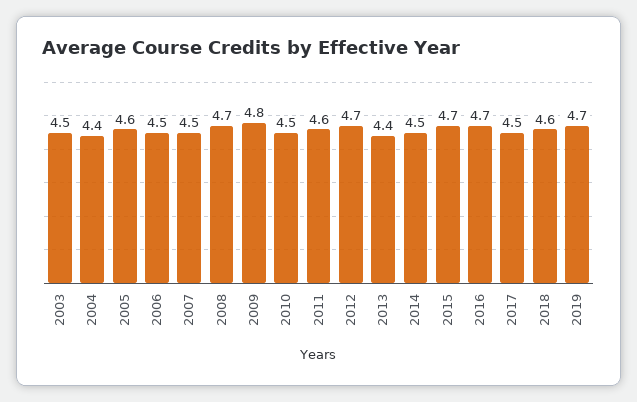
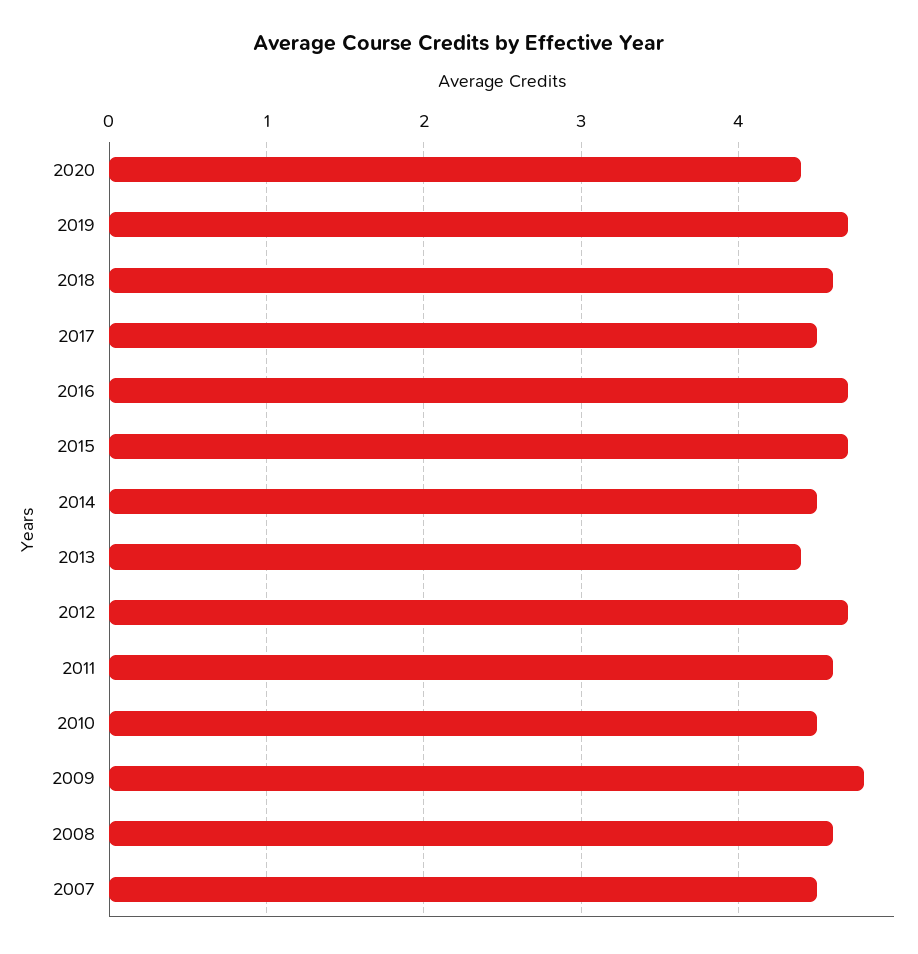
2003: 4.5 -> none
2004: 4.4 -> none
2005: 4.6 -> none
2006: 4.5 -> none
2008: 4.7 -> 4.6
2020: none -> 4.4

